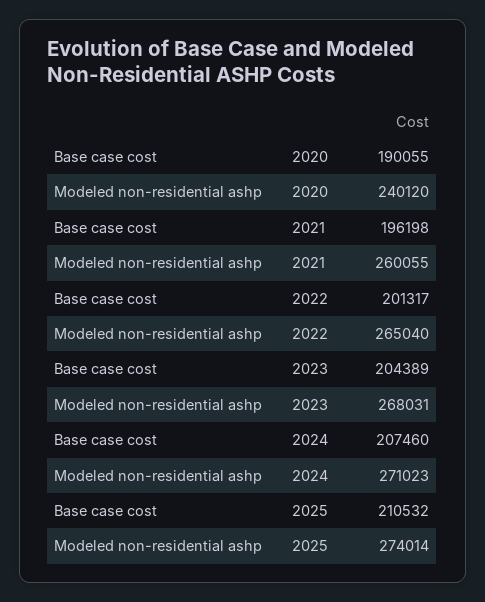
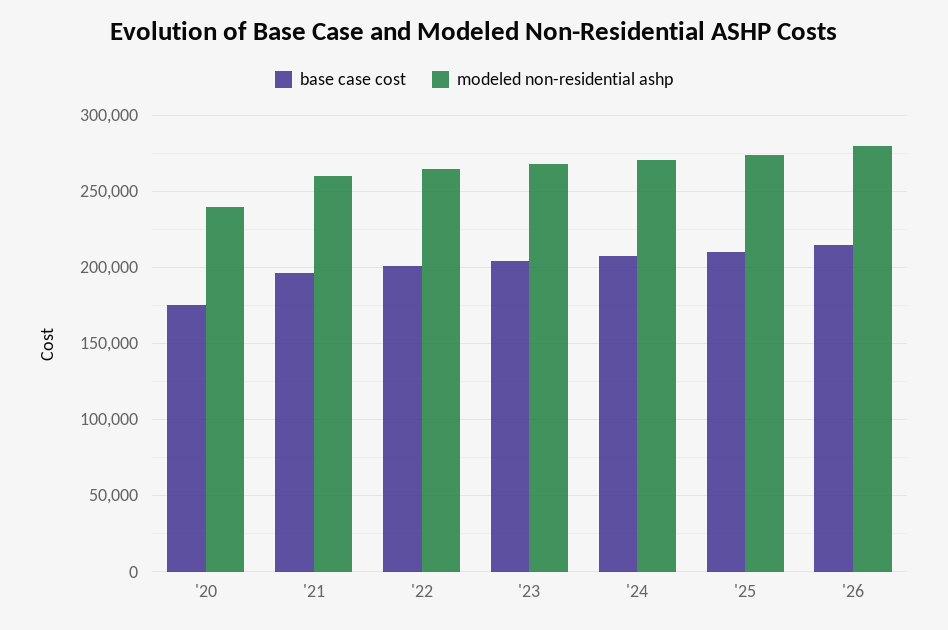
Base case cost, 2020: 190055 -> 175000
Base case cost, '26: none -> 215000
Modeled non-residential ashp, '26: none -> 280000

